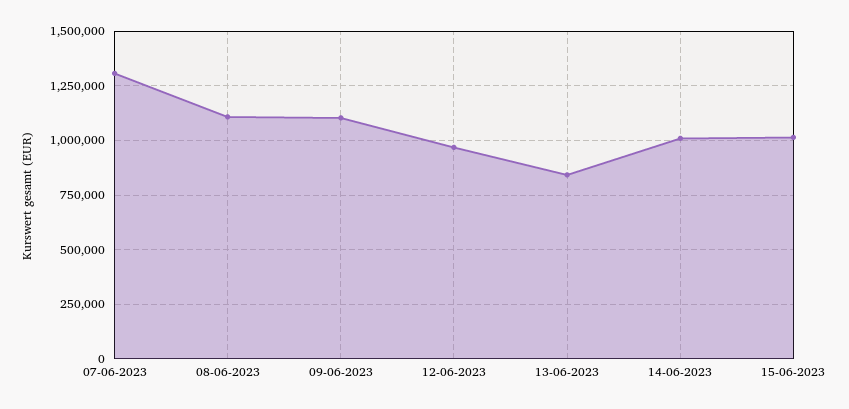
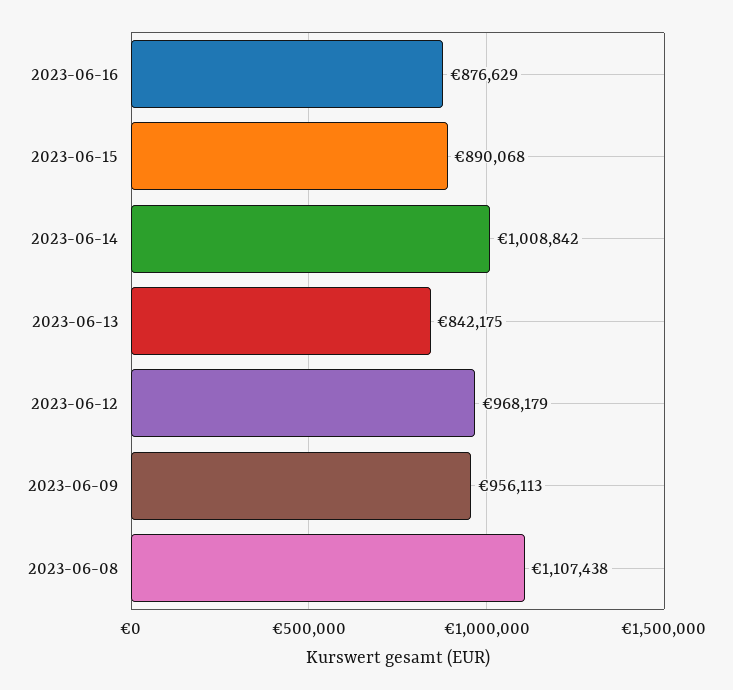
07-06-2023: 1300000 -> none
09-06-2023: 1100000 -> 956113
15-06-2023: 1000000 -> 890068
2023-06-16: none -> 876629

